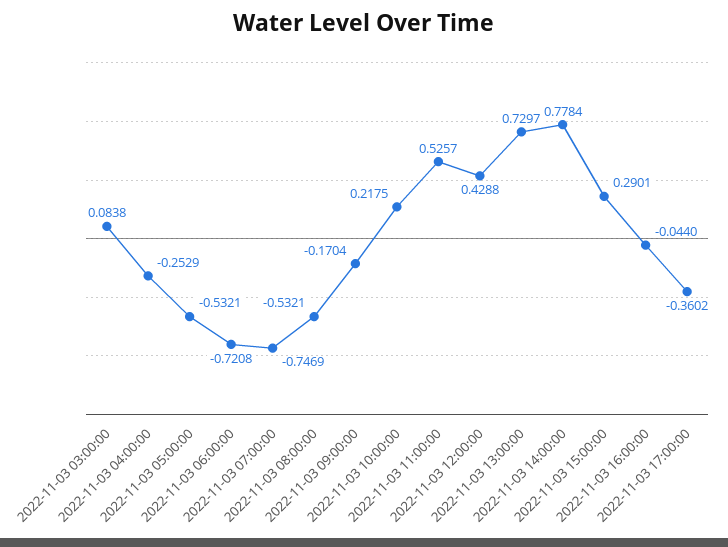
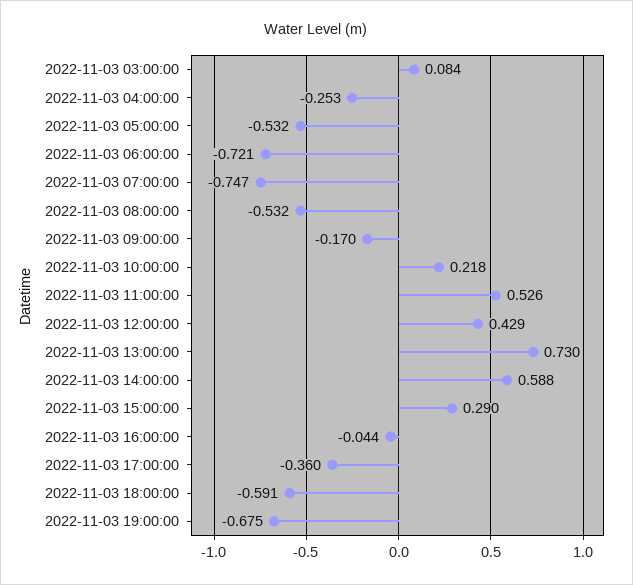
2022-11-03 14:00:00: 0.7784 -> 0.588
2022-11-03 18:00:00: none -> -0.591
2022-11-03 19:00:00: none -> -0.675

